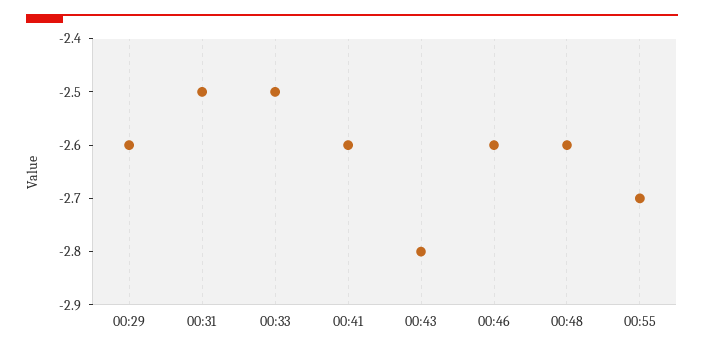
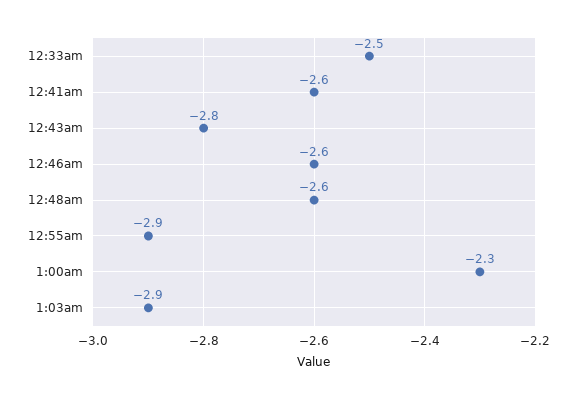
00:29: -2.6 -> none
00:31: -2.5 -> none
00:55: -2.7 -> -2.9
1:00am: none -> -2.3
1:03am: none -> -2.9

